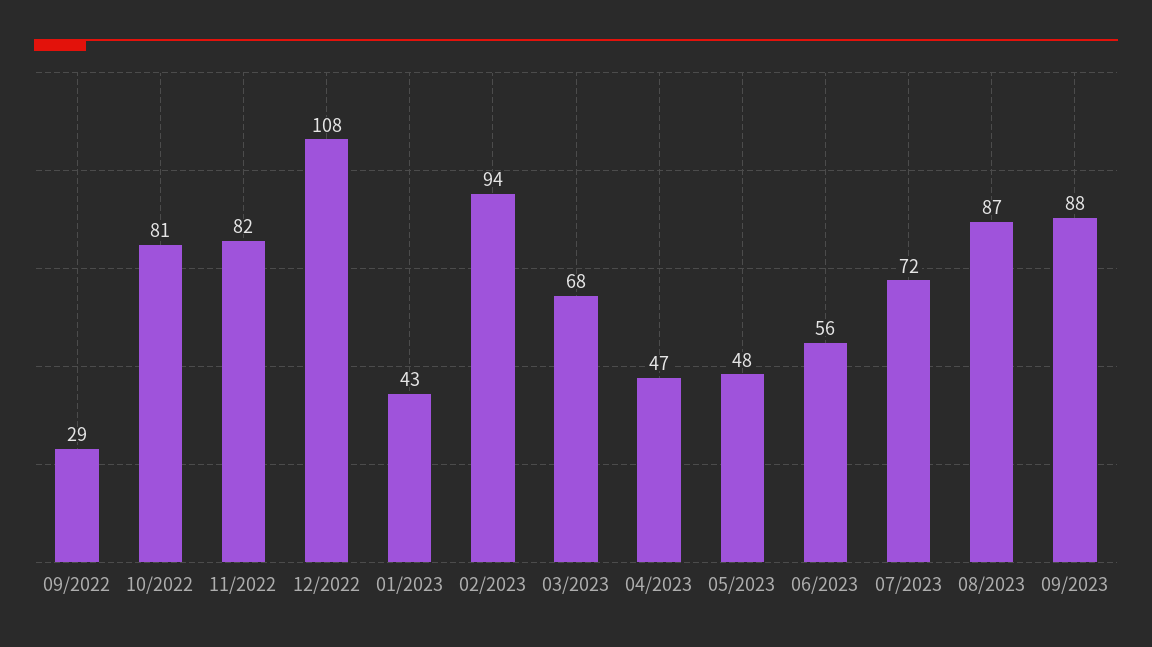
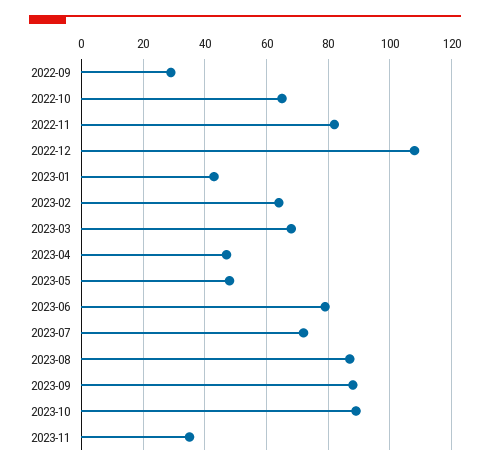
10/2022: 81 -> 65
02/2023: 94 -> 65
06/2023: 56 -> 80
2023-10: none -> 90
2023-11: none -> 35

